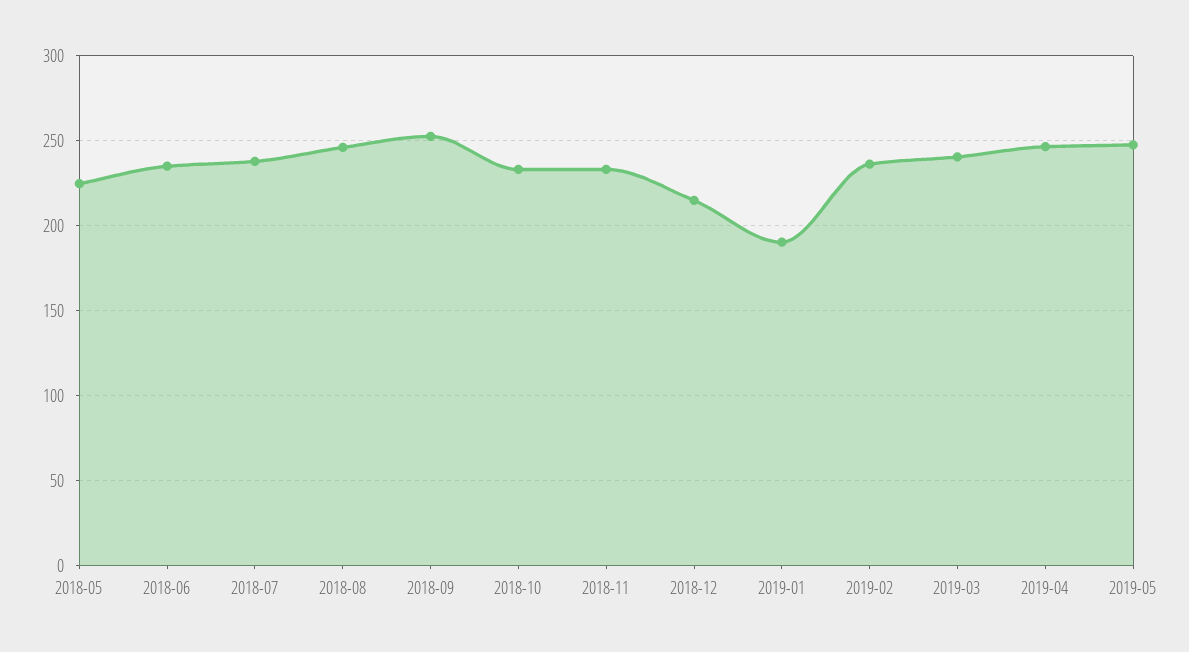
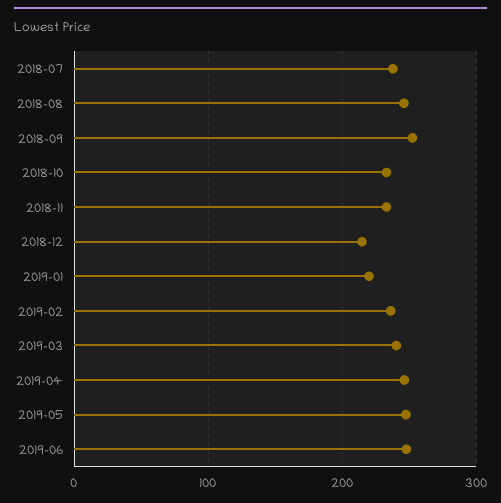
2018-05: 225 -> none
2018-06: 235 -> none
2019-01: 190 -> 220
2019-06: none -> 250

